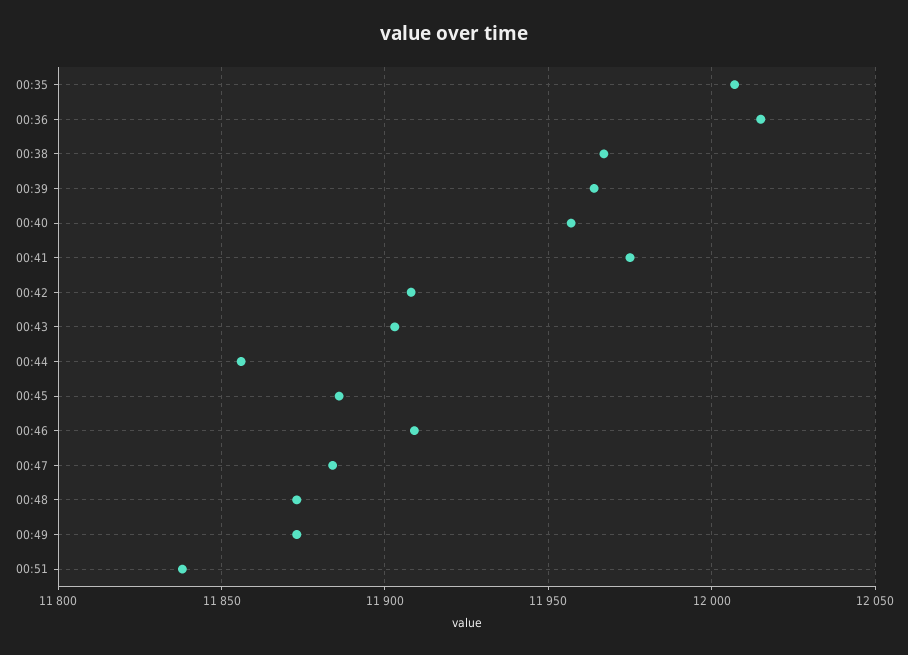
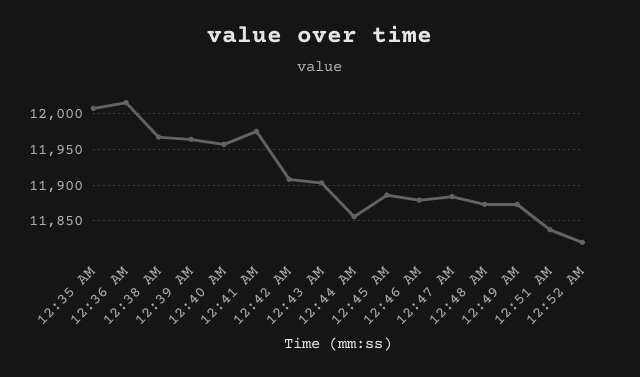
00:46: 11910 -> 11880
12:52 AM: none -> 11820

